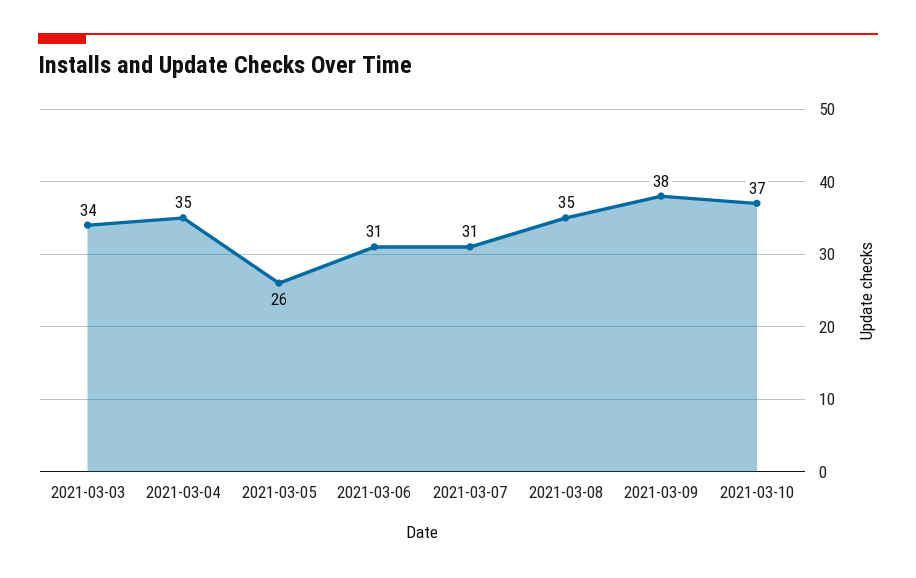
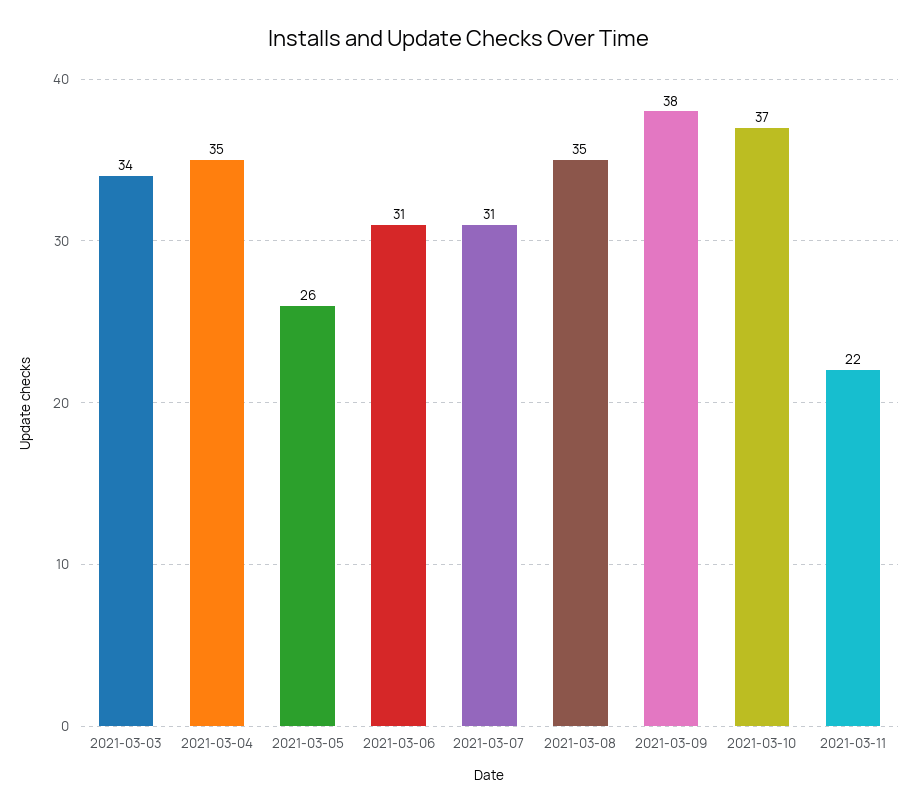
2021-03-11: none -> 22

